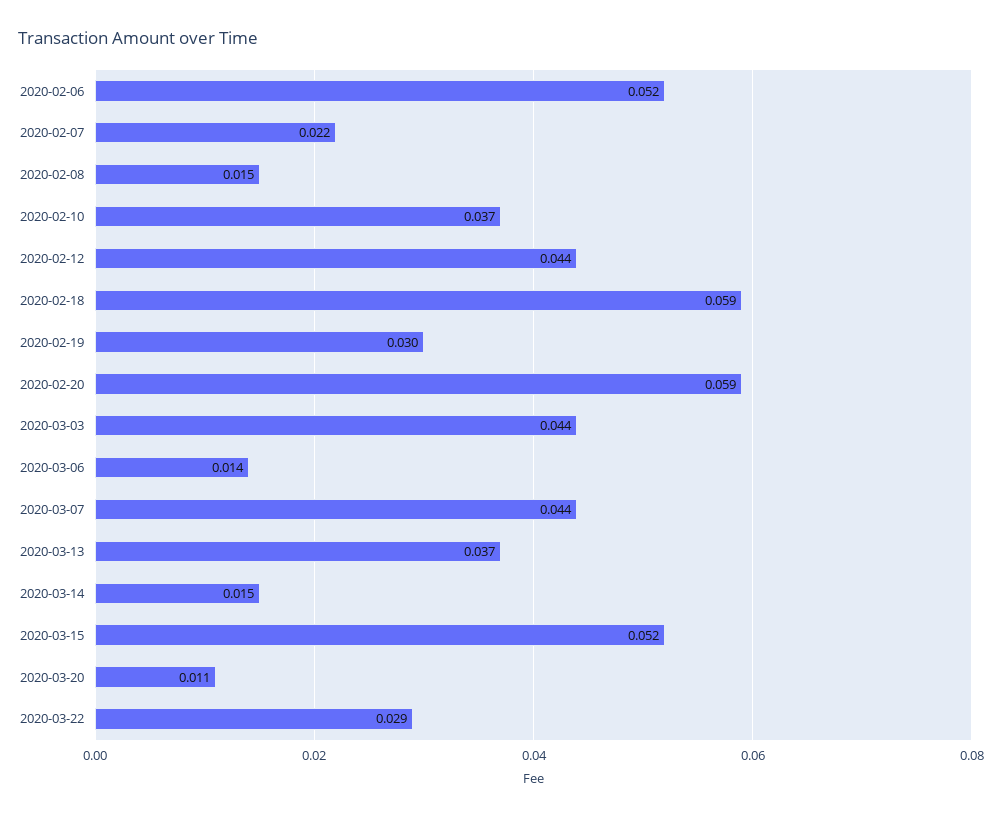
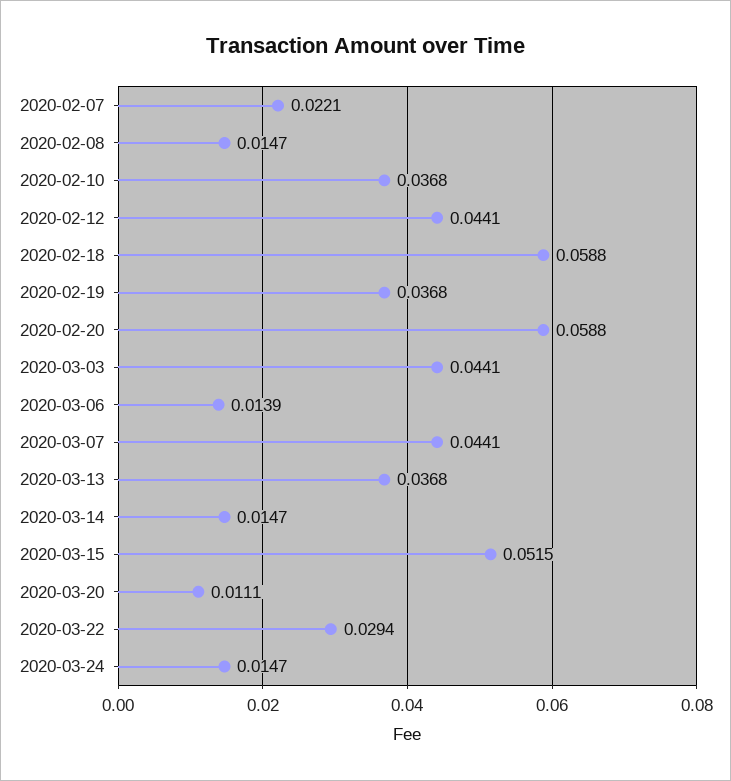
2020-02-06: 0.052 -> none
2020-02-19: 0.03 -> 0.0368
2020-03-24: none -> 0.0147

